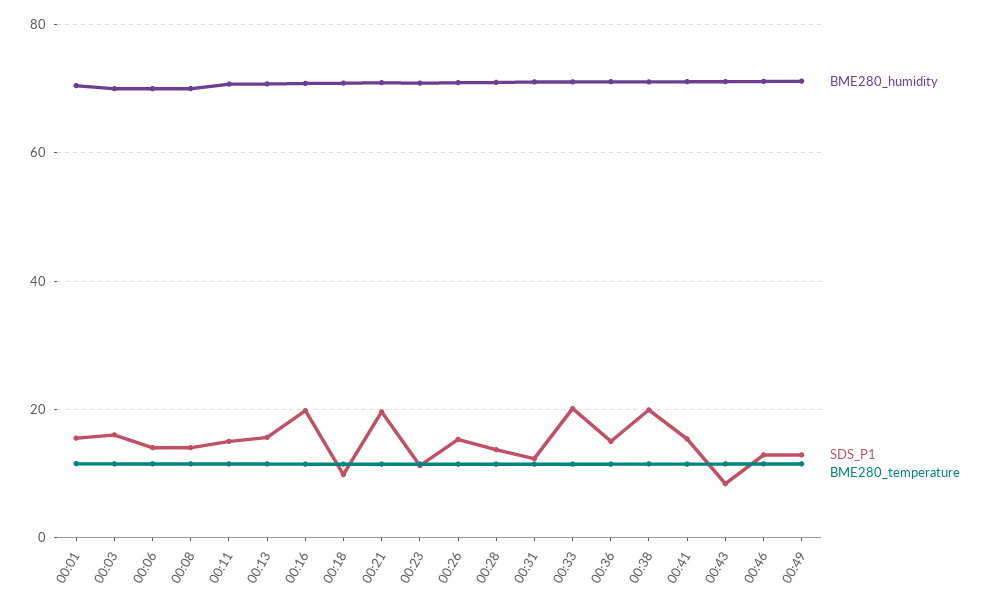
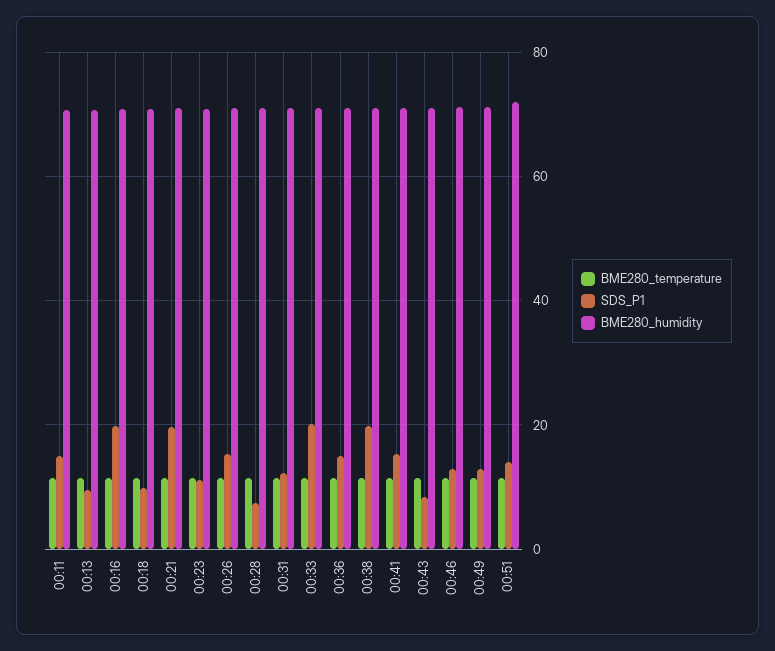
BME280_humidity, 00:01: 70 -> none
SDS_P1, 00:01: 16 -> none
BME280_temperature, 00:01: 12 -> none
BME280_humidity, 00:03: 70 -> none
SDS_P1, 00:03: 16 -> none
BME280_temperature, 00:03: 12 -> none
BME280_humidity, 00:06: 70 -> none
SDS_P1, 00:06: 14 -> none
BME280_temperature, 00:06: 12 -> none
BME280_humidity, 00:08: 70 -> none
SDS_P1, 00:08: 14 -> none
BME280_temperature, 00:08: 12 -> none
SDS_P1, 00:13: 16 -> 10
SDS_P1, 00:28: 14 -> 8
BME280_temperature, 00:51: none -> 12
SDS_P1, 00:51: none -> 14
BME280_humidity, 00:51: none -> 72

